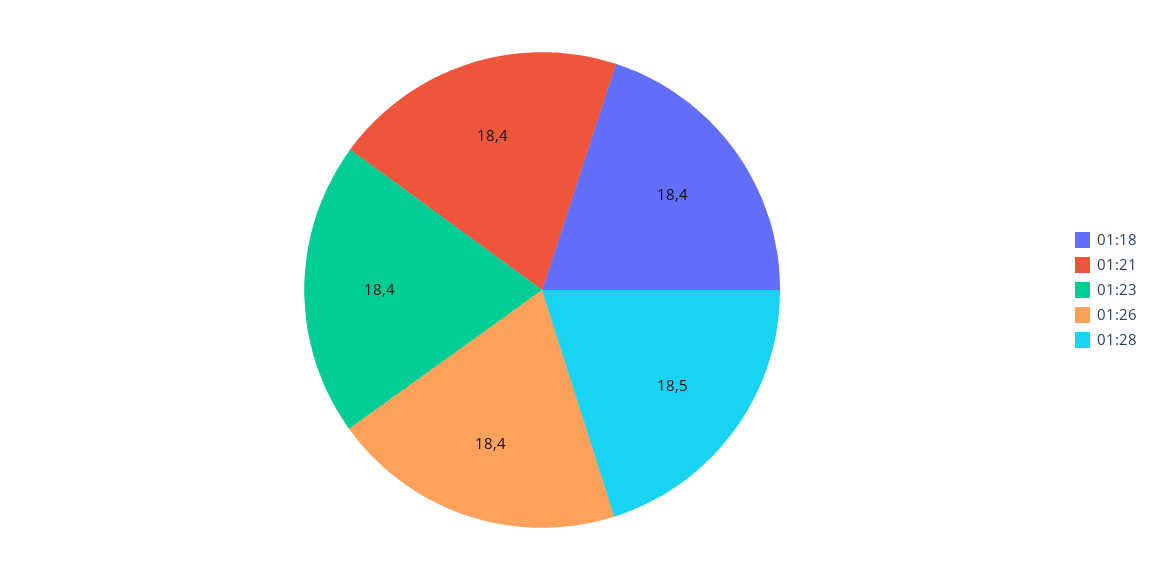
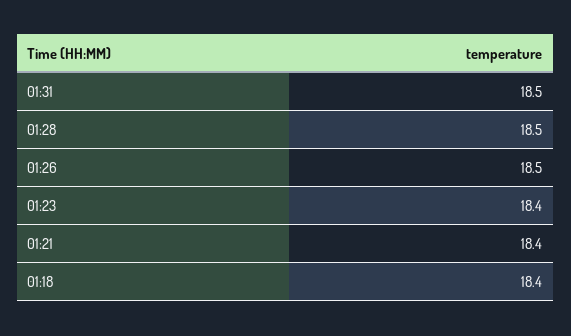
01:26: 18.4 -> 18.5
01:31: none -> 18.5

